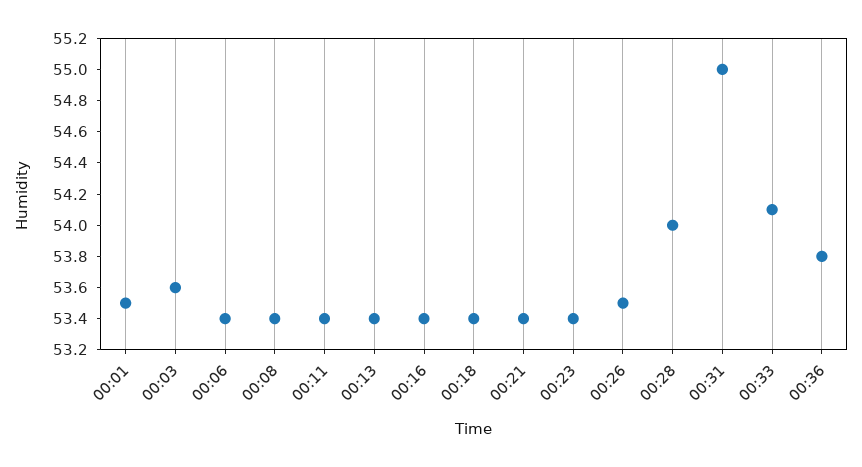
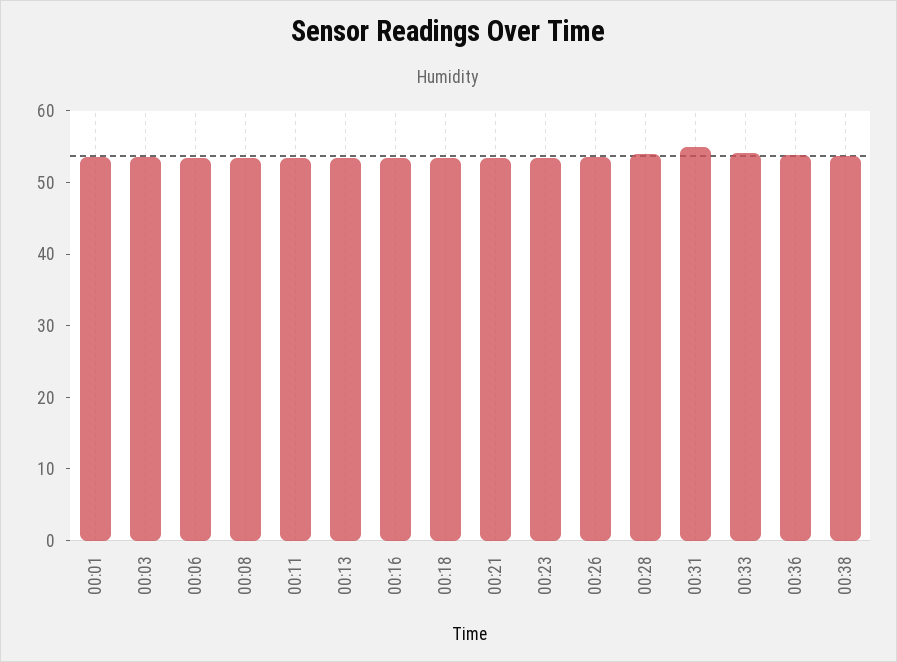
00:38: none -> 54

